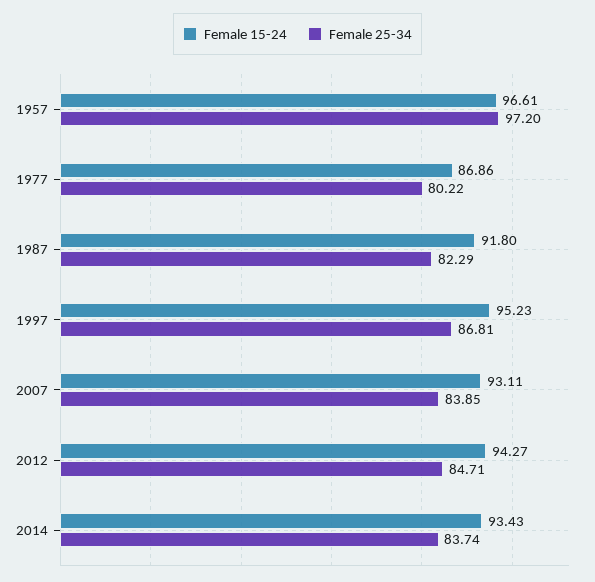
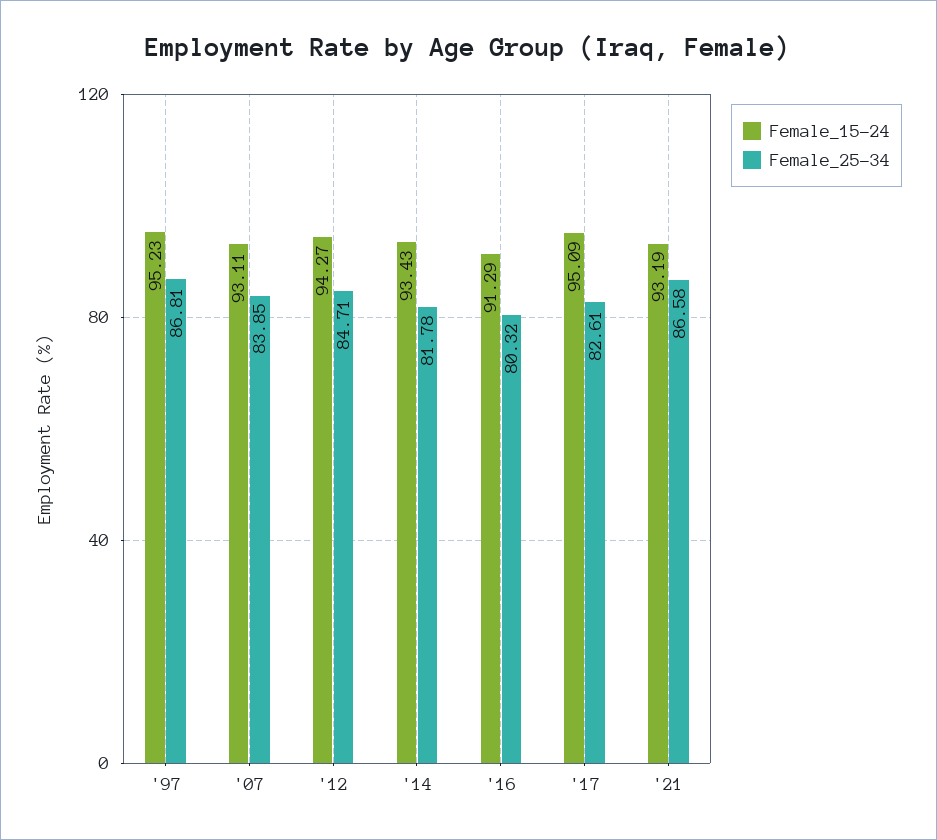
Female 15-24, 1957: 96.61 -> none
Female 25-34, 1957: 97.2 -> none
Female 15-24, 1977: 86.86 -> none
Female 25-34, 1977: 80.22 -> none
Female 15-24, 1987: 91.8 -> none
Female 25-34, 1987: 82.29 -> none
Female 25-34, 2014: 83.74 -> 81.78
Female 15-24, '16: none -> 91.29
Female 25-34, '16: none -> 80.32
Female 15-24, '17: none -> 95.09
Female 25-34, '17: none -> 82.61
Female 15-24, '21: none -> 93.19
Female 25-34, '21: none -> 86.58

